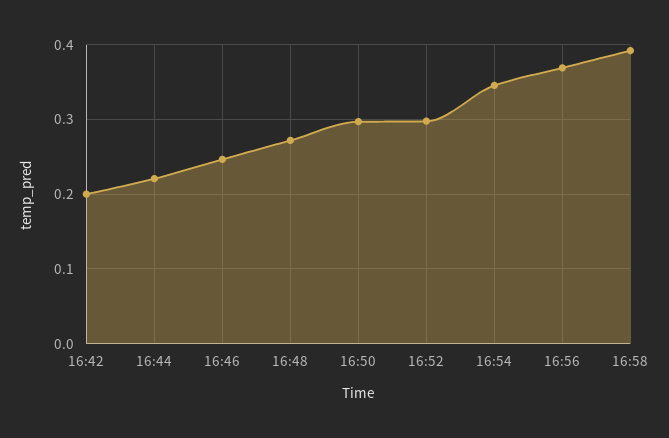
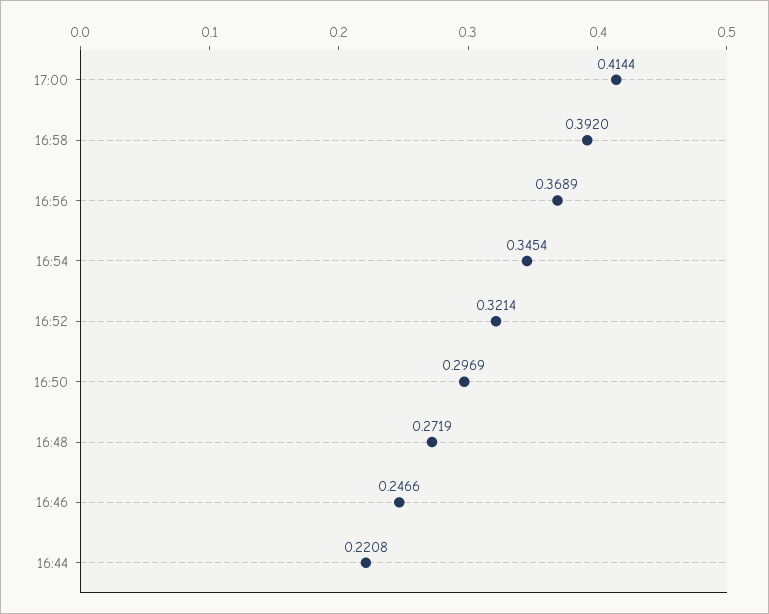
16:42: 0.2 -> none
16:52: 0.3 -> 0.3214
17:00: none -> 0.4144

